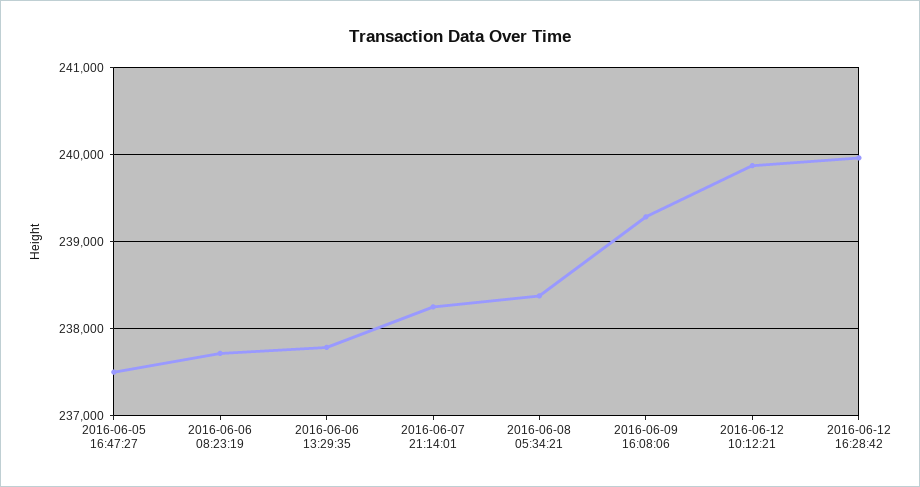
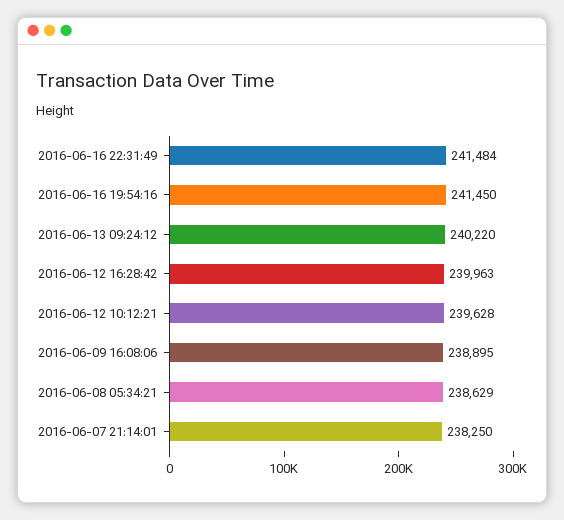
2016-06-05 16:47:27: 237500 -> none
2016-06-06 08:23:19: 237700 -> none
2016-06-06 13:29:35: 237800 -> none
2016-06-08 05:34:21: 238400 -> 238629
2016-06-09 16:08:06: 239300 -> 238895
2016-06-12 10:12:21: 239900 -> 239628
2016-06-16 22:31:49: none -> 241484
2016-06-16 19:54:16: none -> 241450
2016-06-13 09:24:12: none -> 240220

